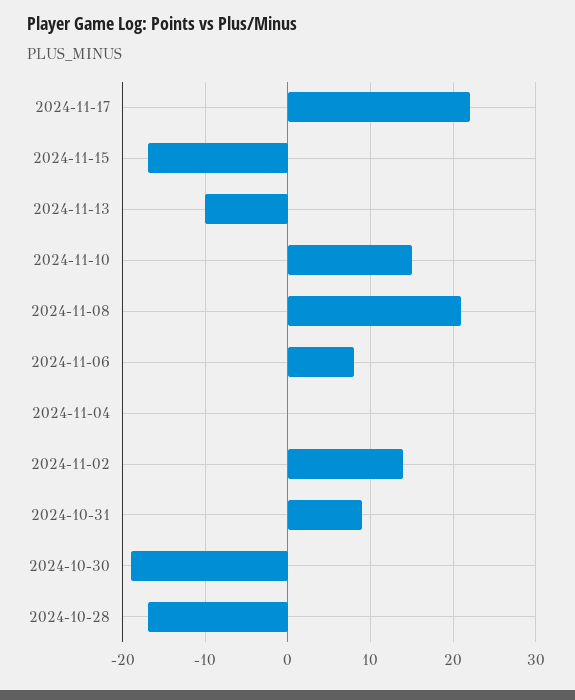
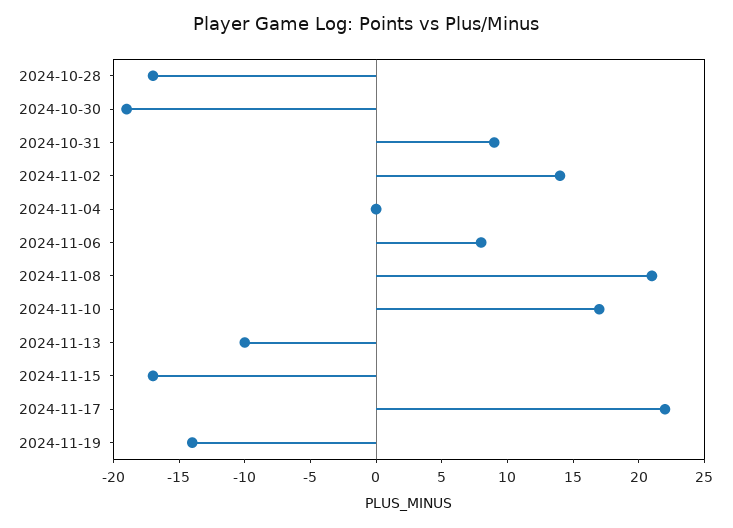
2024-11-10: 15 -> 17
2024-11-19: none -> -14

